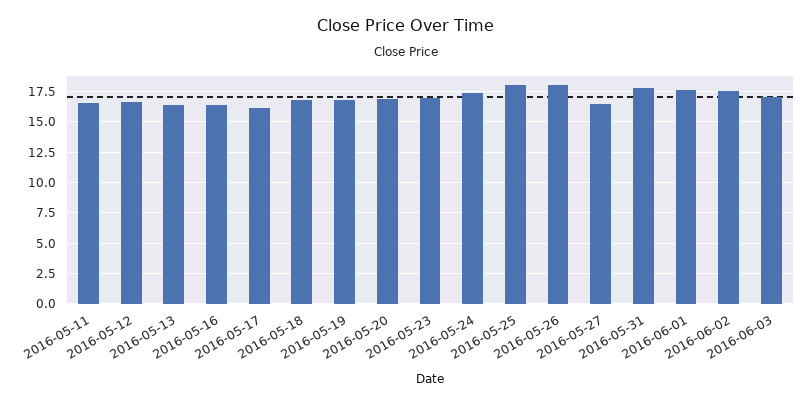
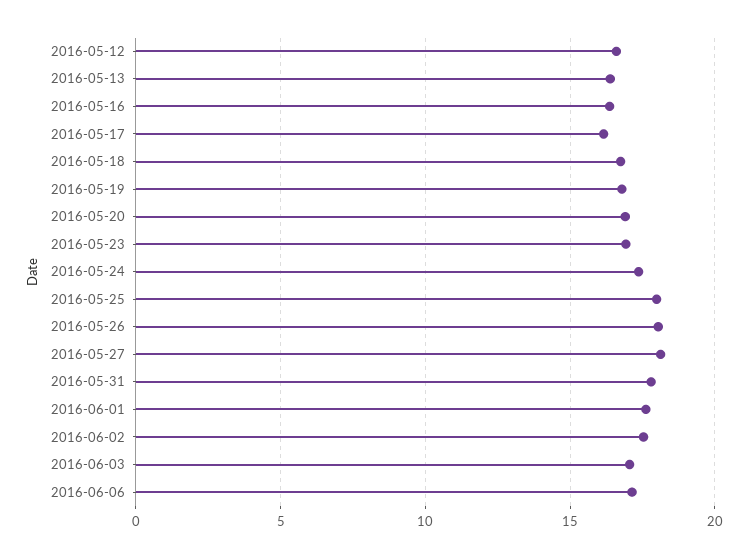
2016-05-11: 16.5 -> none
2016-05-27: 16.5 -> 18
2016-06-06: none -> 17

